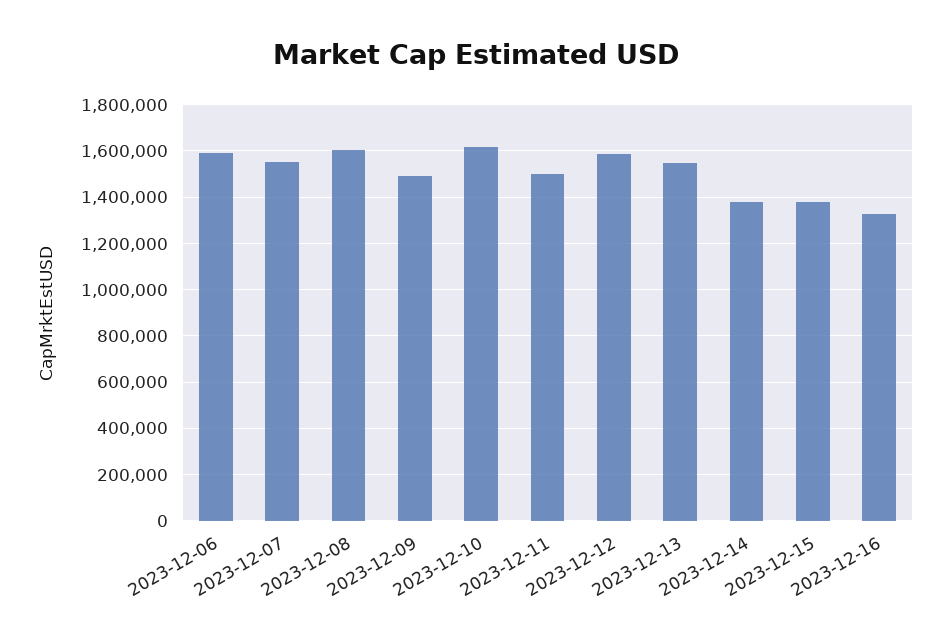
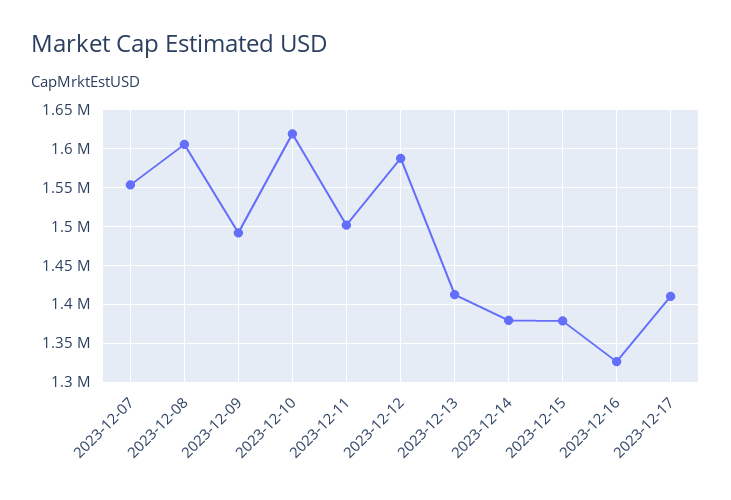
2023-12-06: 1600000 -> none
2023-12-13: 1550000 -> 1410000
2023-12-17: none -> 1410000

